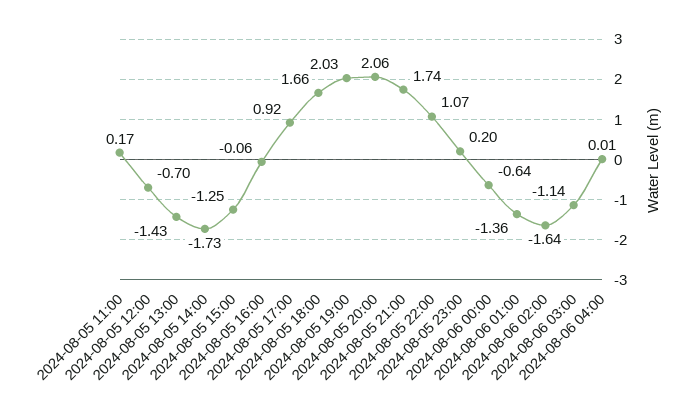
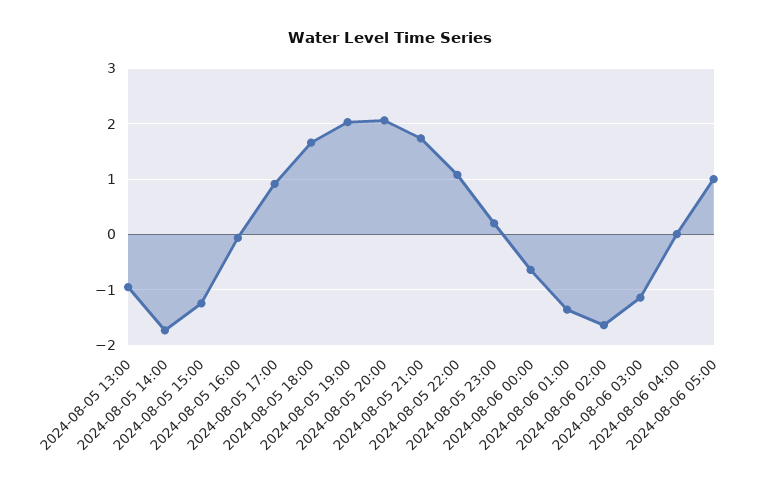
2024-08-05 11:00: 0.17 -> none
2024-08-05 12:00: -0.7 -> none
2024-08-05 13:00: -1.43 -> -1
2024-08-06 05:00: none -> 1

